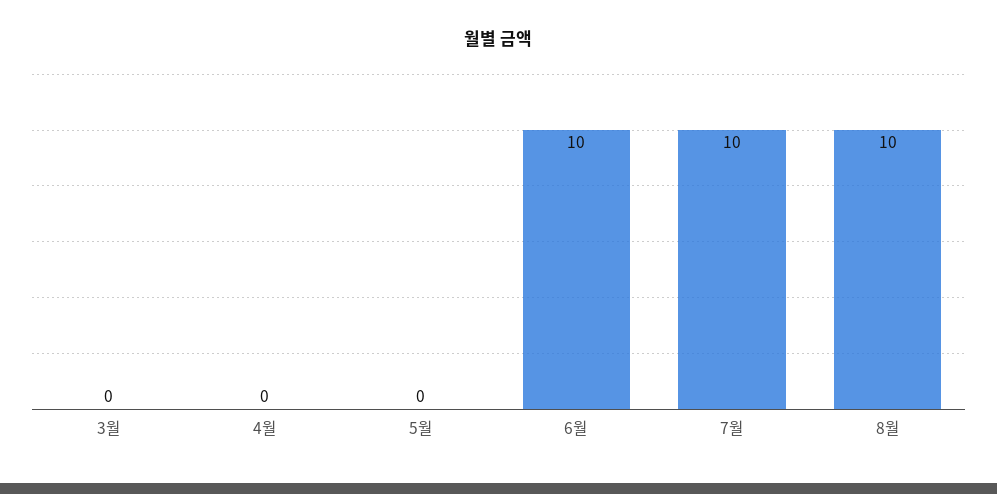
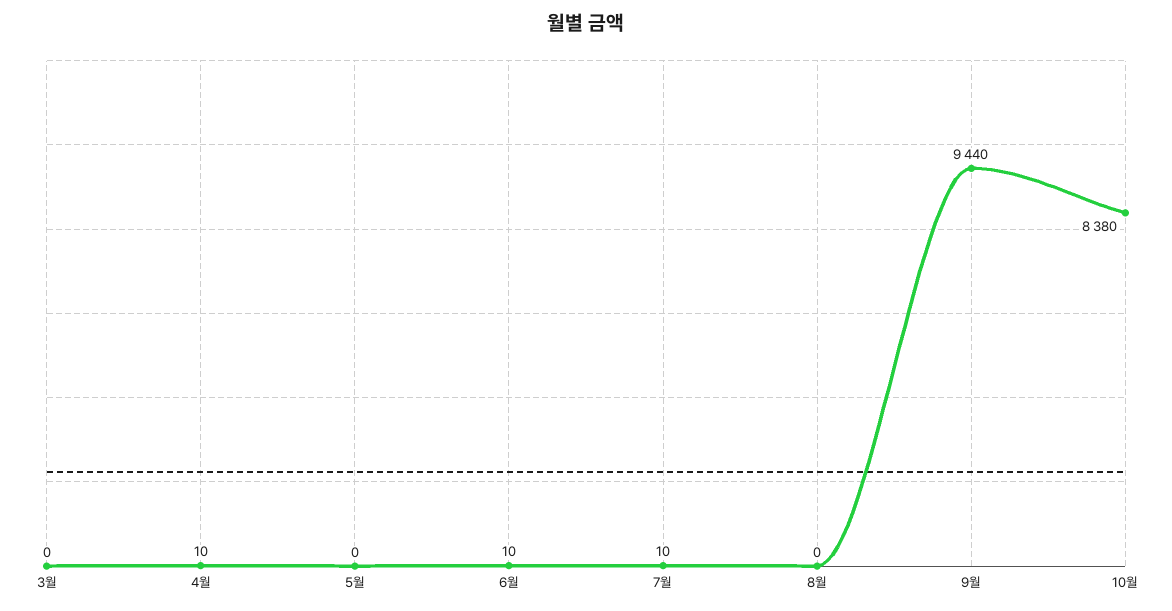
4월: 0 -> 10
8월: 10 -> 0
9월: none -> 9440
10월: none -> 8380

